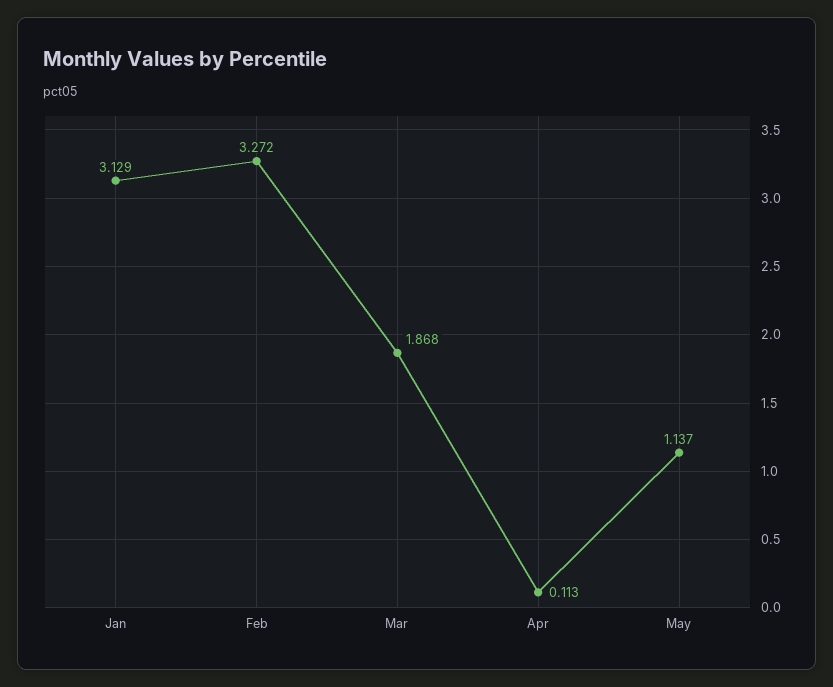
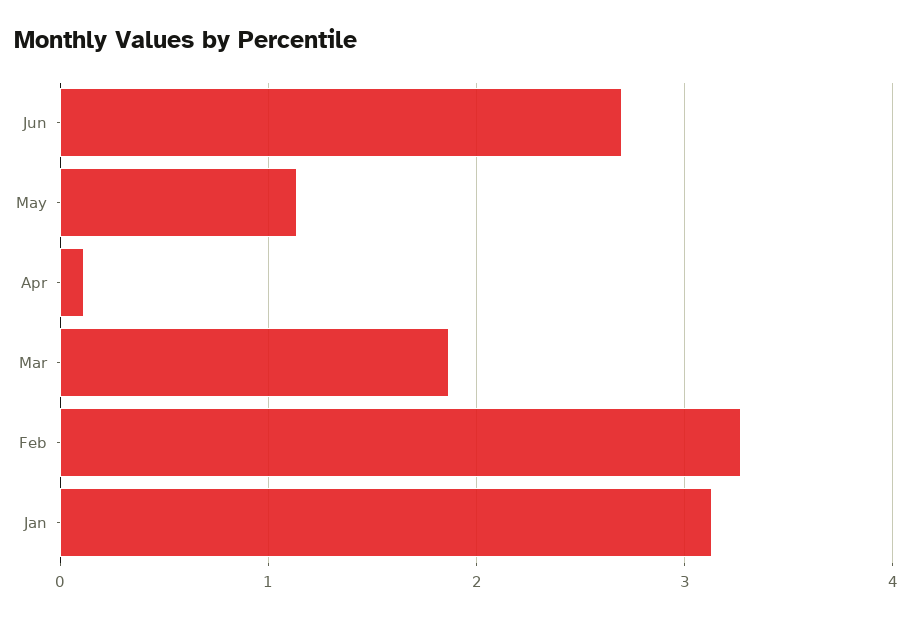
Jun: none -> 2.7

